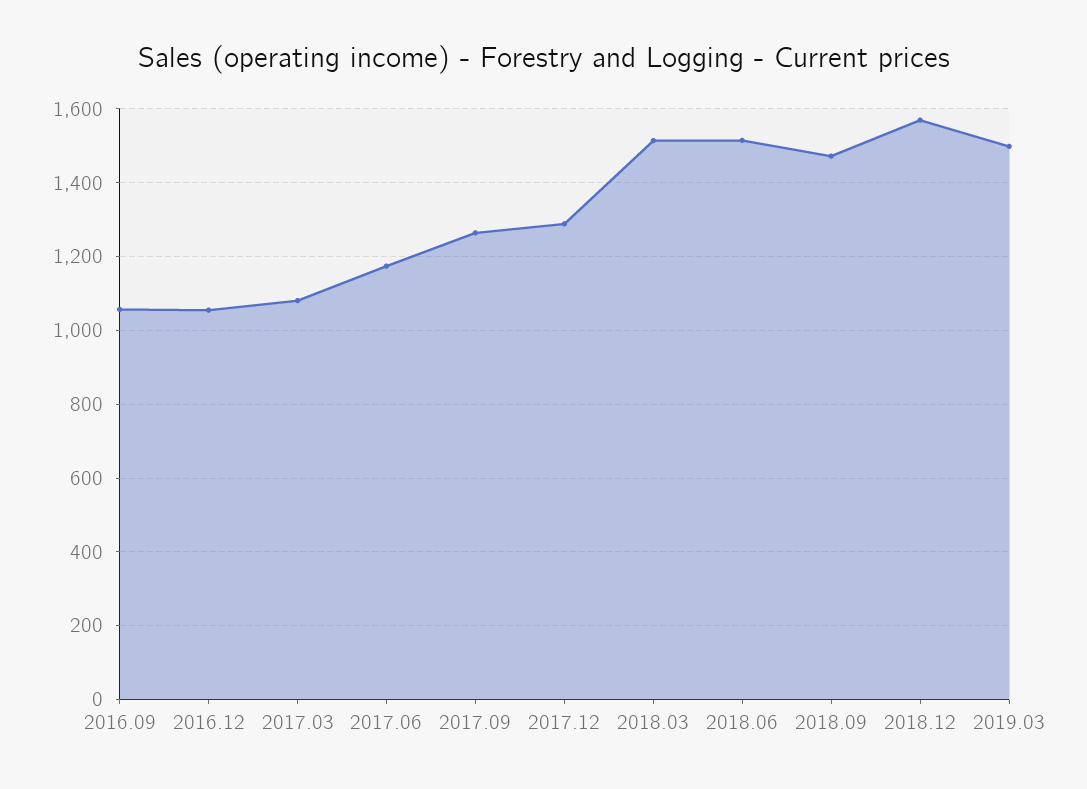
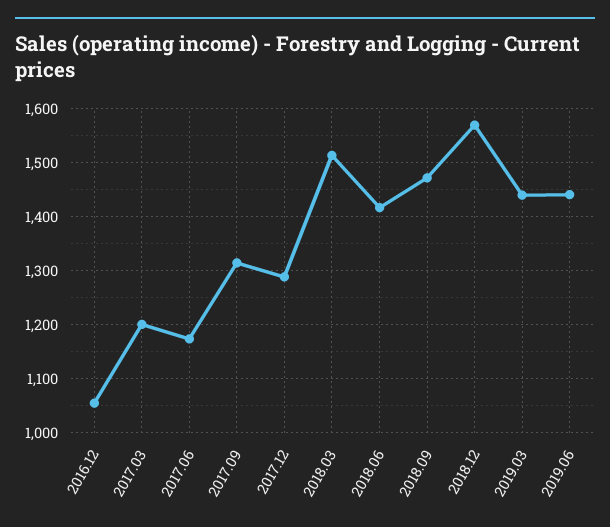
2016.09: 1060 -> none
2017.03: 1080 -> 1200
2017.09: 1260 -> 1320
2018.06: 1520 -> 1420
2019.03: 1500 -> 1440
2019.06: none -> 1440

